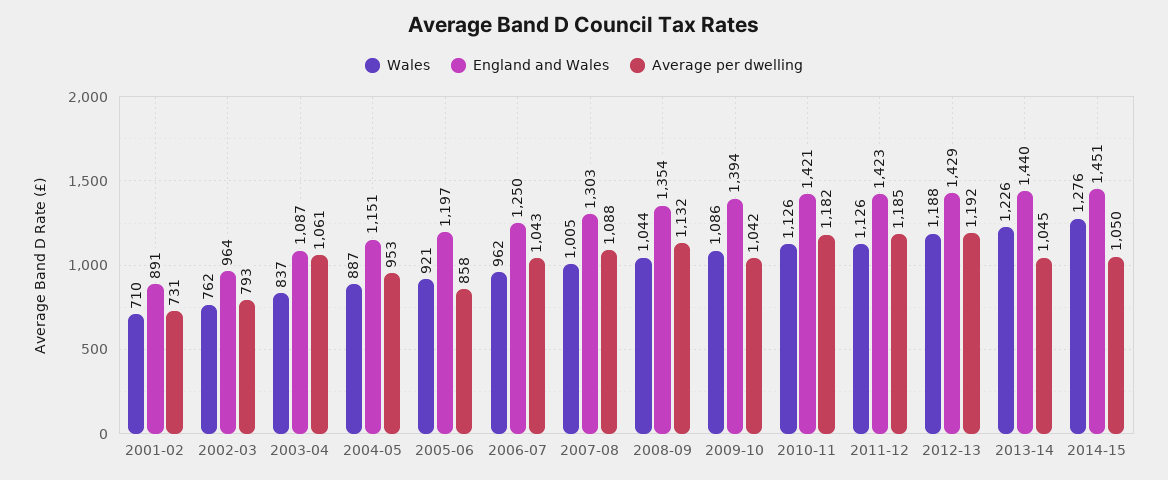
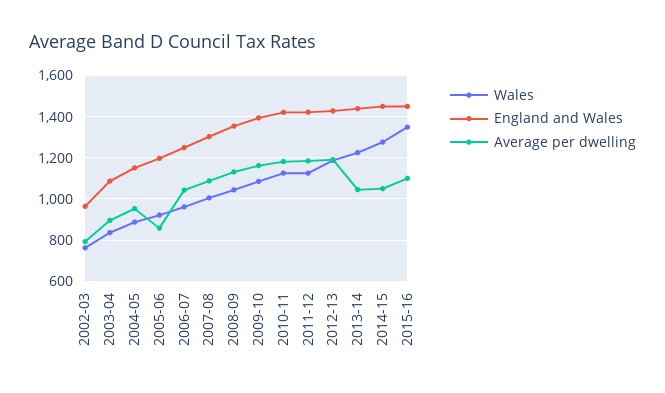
Wales, 2001-02: 710 -> none
England and Wales, 2001-02: 891 -> none
Average per dwelling, 2001-02: 731 -> none
Average per dwelling, 2003-04: 1061 -> 900
Average per dwelling, 2009-10: 1042 -> 1150
Wales, 2015-16: none -> 1350
England and Wales, 2015-16: none -> 1450
Average per dwelling, 2015-16: none -> 1100

